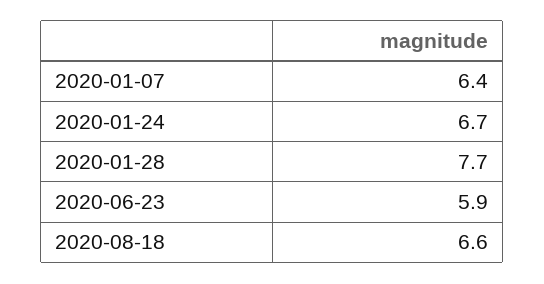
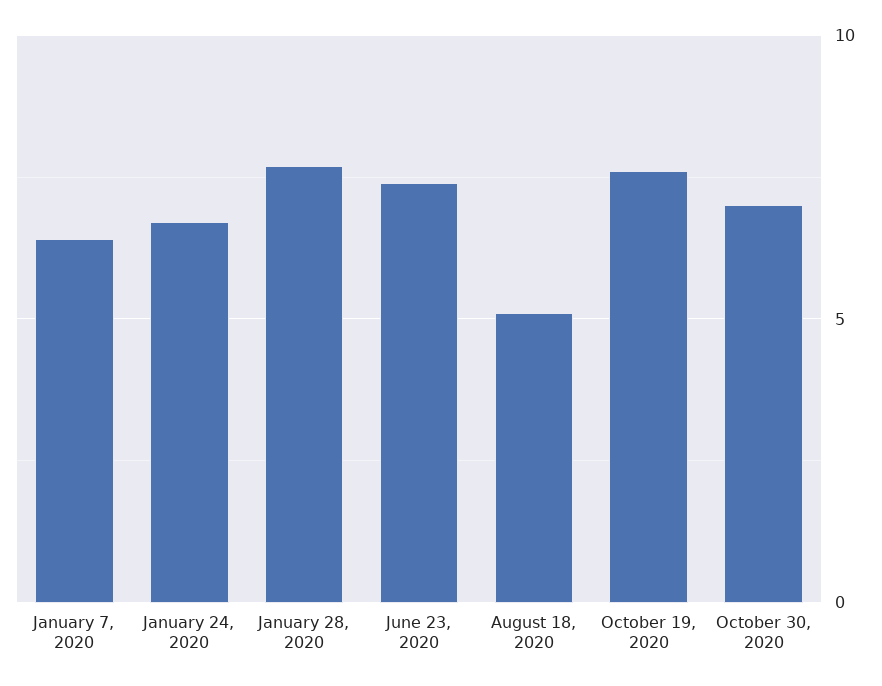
2020-06-23: 5.9 -> 7.5
2020-08-18: 6.6 -> 5
October 19, 2020: none -> 7.5
October 30, 2020: none -> 7

